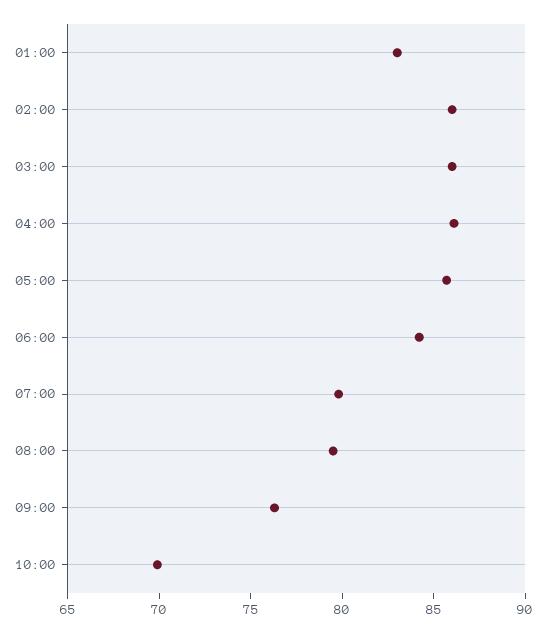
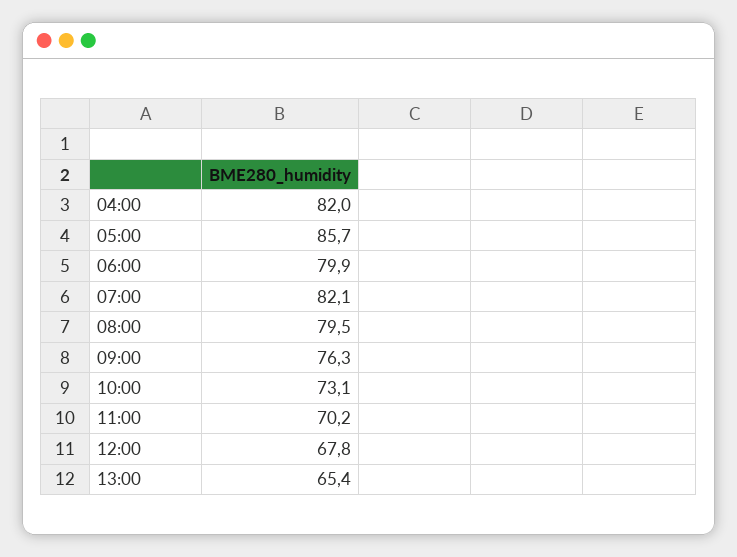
01:00: 83 -> none
02:00: 86 -> none
03:00: 86 -> none
04:00: 86 -> 82
06:00: 84 -> 79.9
07:00: 80 -> 82.1
10:00: 70 -> 73.1
11:00: none -> 70.2
12:00: none -> 67.8
13:00: none -> 65.4

